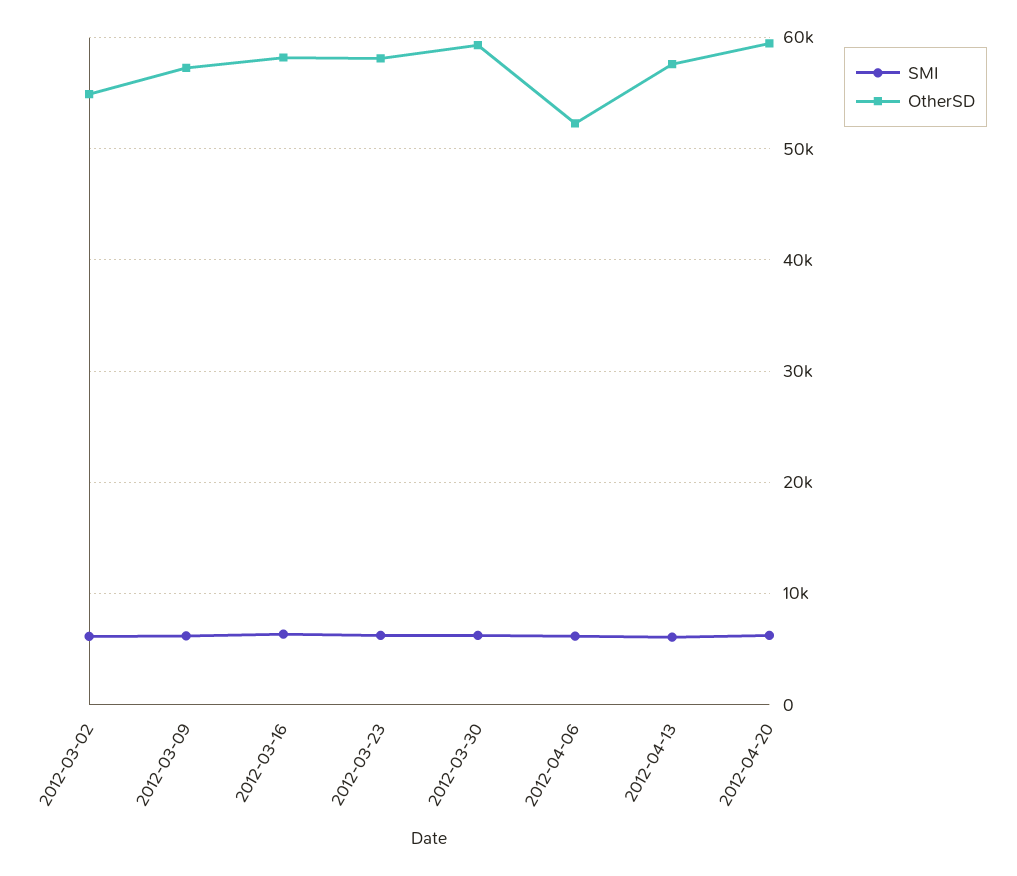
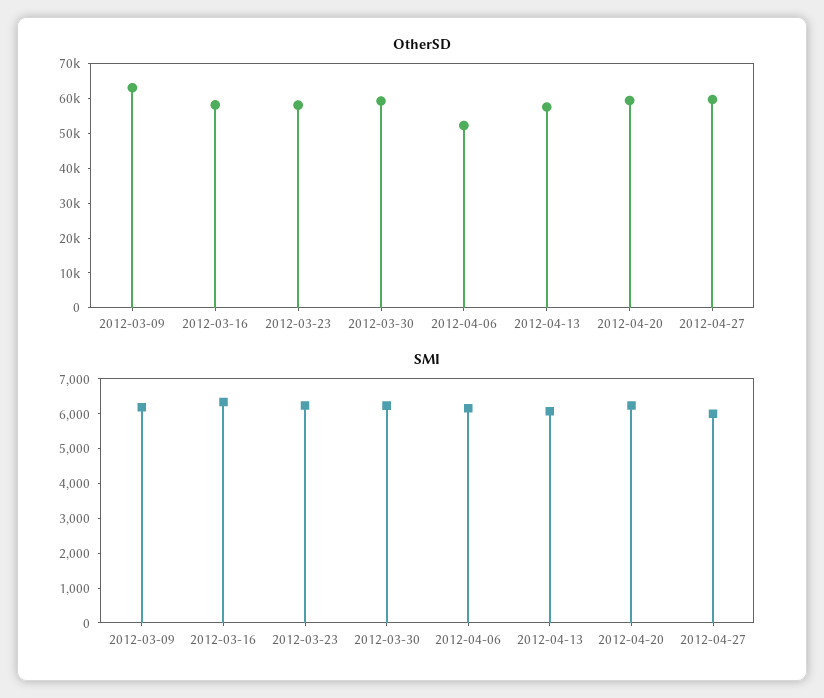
SMI, 2012-03-02: 6000 -> none
OtherSD, 2012-03-02: 55000 -> none
OtherSD, 2012-03-09: 57000 -> 62500
OtherSD, 2012-04-27: none -> 60000
SMI, 2012-04-27: none -> 6000

